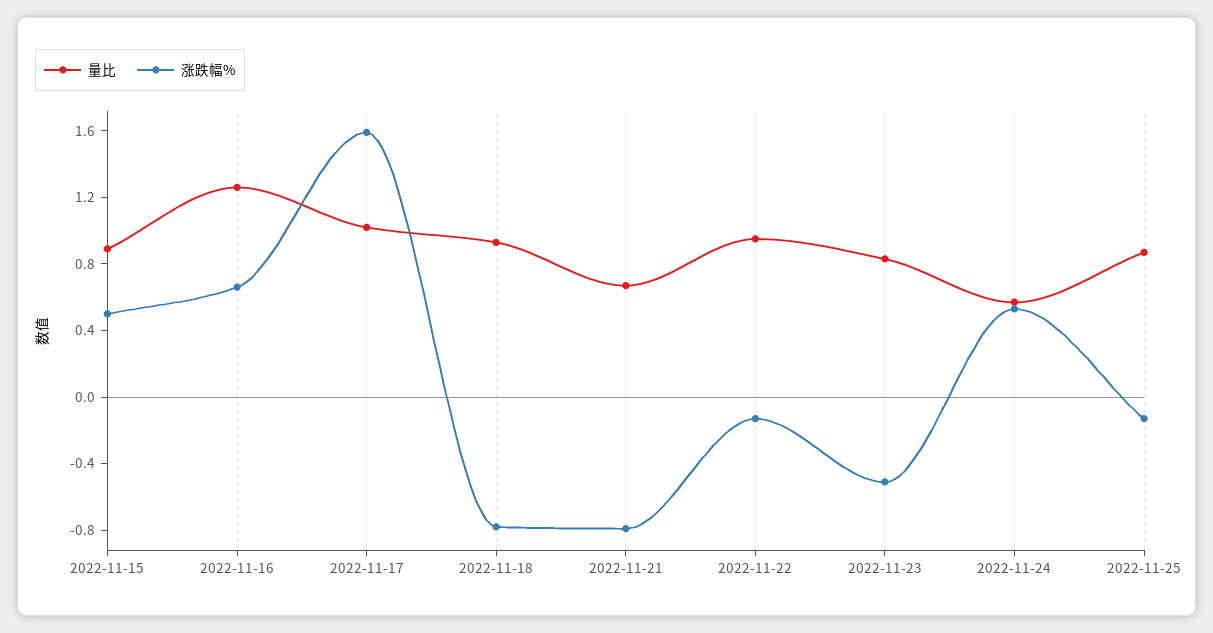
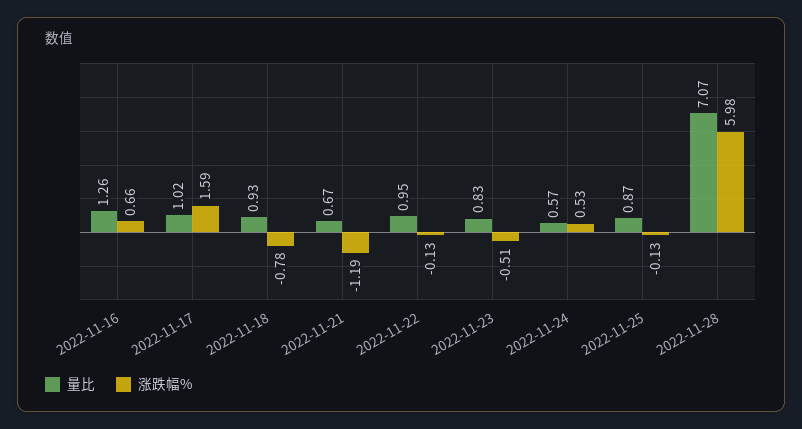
量比, 2022-11-15: 0.9 -> none
涨跌幅%, 2022-11-15: 0.5 -> none
涨跌幅%, 2022-11-21: -0.8 -> -1.19
量比, 2022-11-28: none -> 7.07
涨跌幅%, 2022-11-28: none -> 5.98

